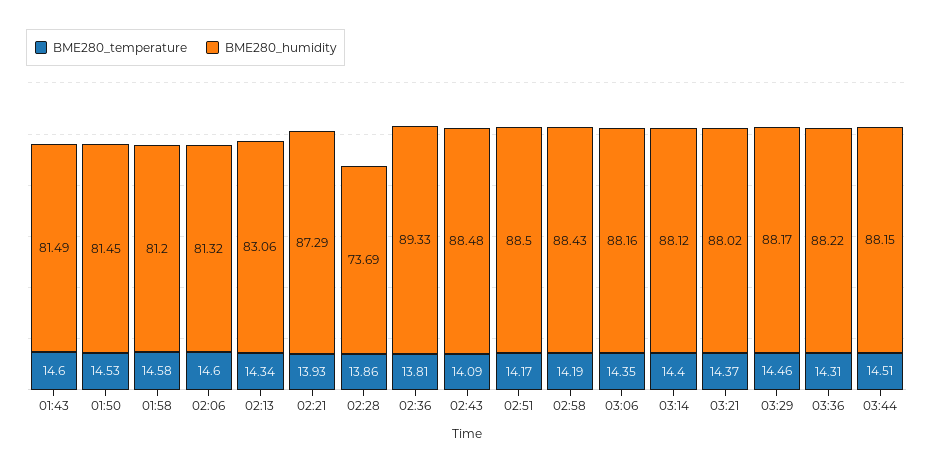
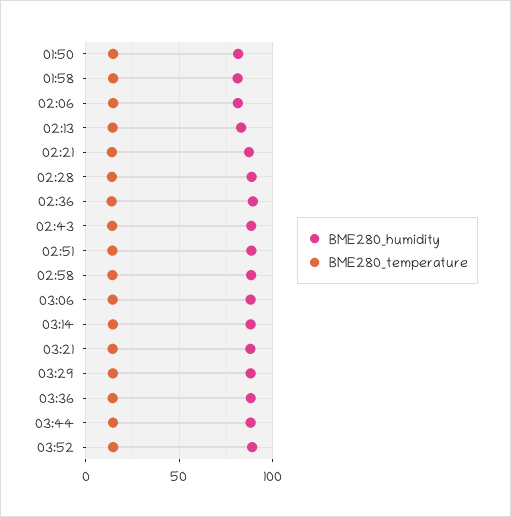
BME280_temperature, 01:43: 14.6 -> none
BME280_humidity, 01:43: 81.49 -> none
BME280_humidity, 02:28: 73.69 -> 90
BME280_humidity, 03:52: none -> 90
BME280_temperature, 03:52: none -> 15

